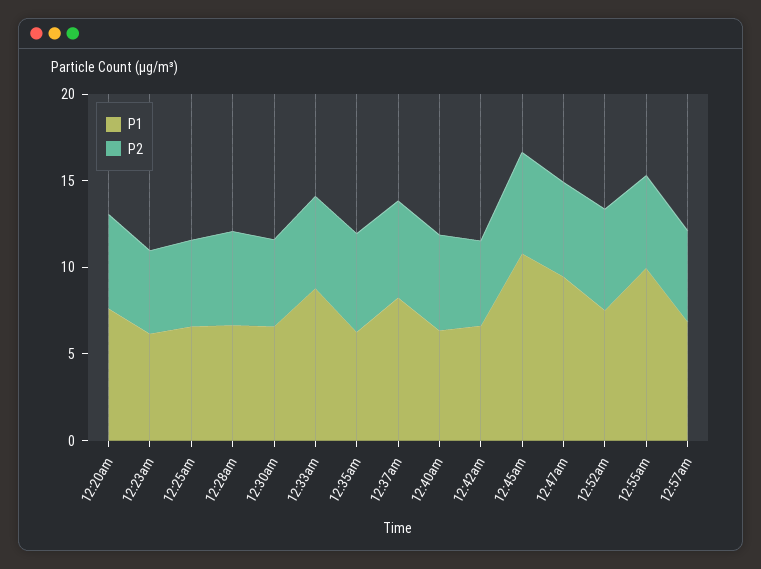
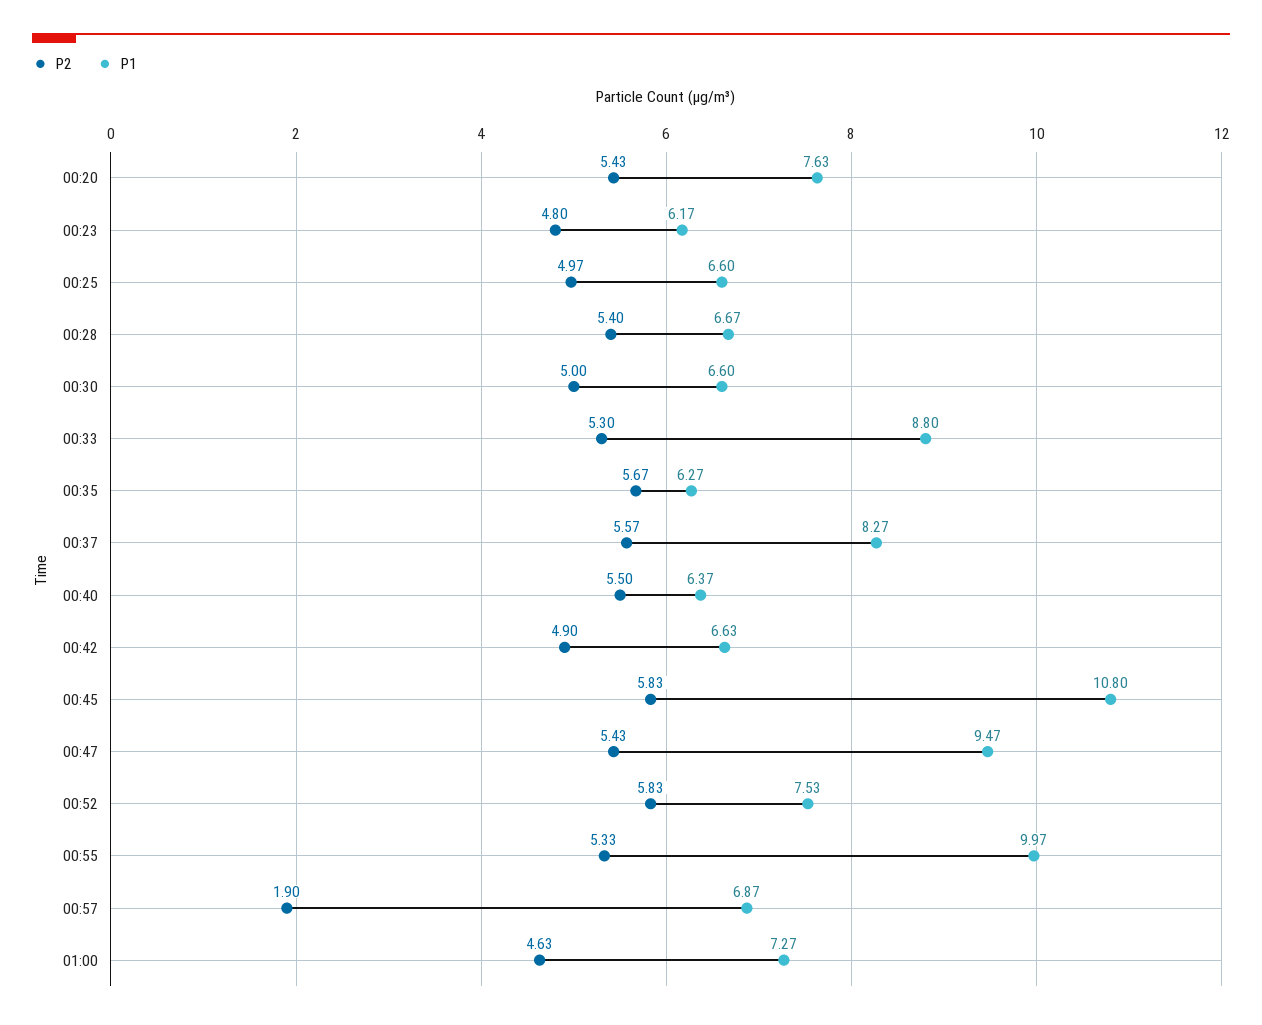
P2, 12:57am: 5 -> 1.9
P2, 01:00: none -> 4.63
P1, 01:00: none -> 7.27

